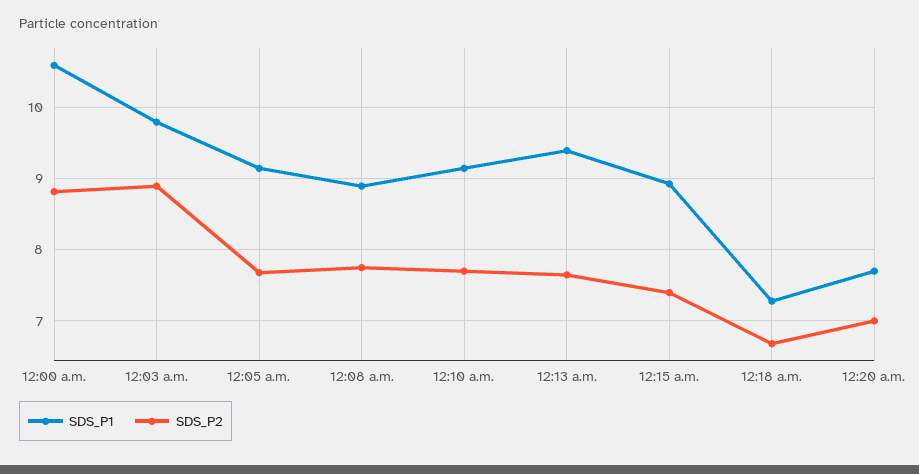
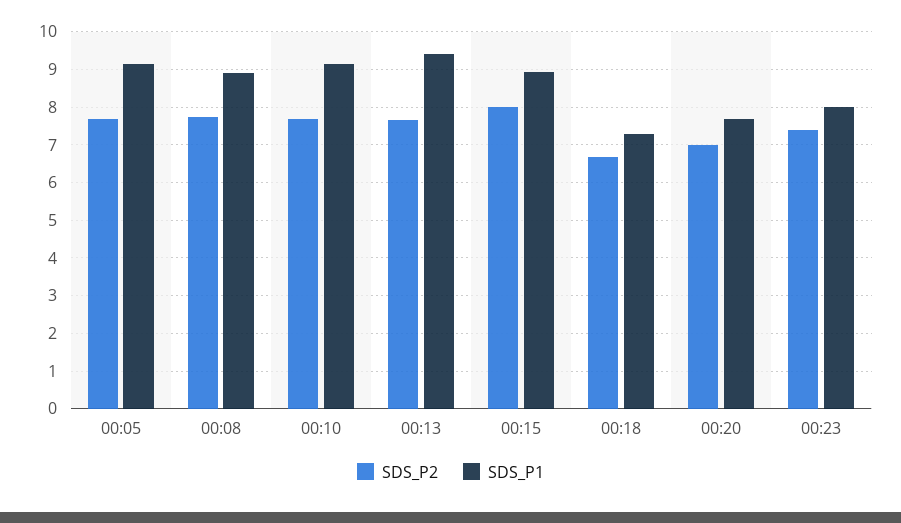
SDS_P1, 12:00 a.m.: 10.6 -> none
SDS_P2, 12:00 a.m.: 8.8 -> none
SDS_P1, 12:03 a.m.: 9.8 -> none
SDS_P2, 12:03 a.m.: 8.9 -> none
SDS_P2, 12:15 a.m.: 7.4 -> 8
SDS_P2, 00:23: none -> 7.4
SDS_P1, 00:23: none -> 8

